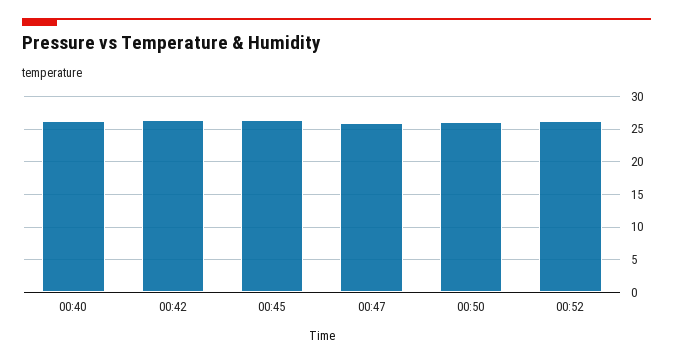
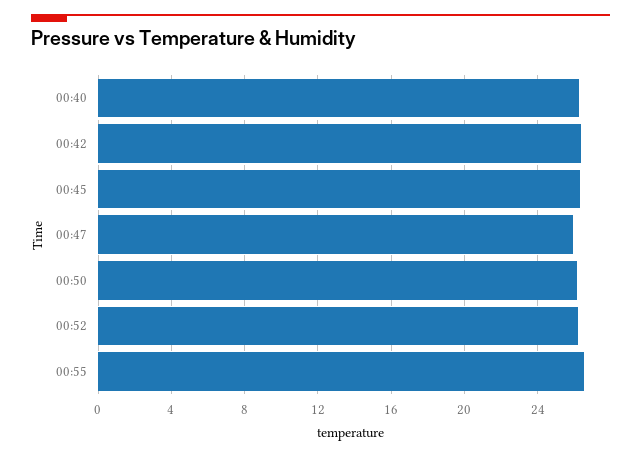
00:55: none -> 26.5

